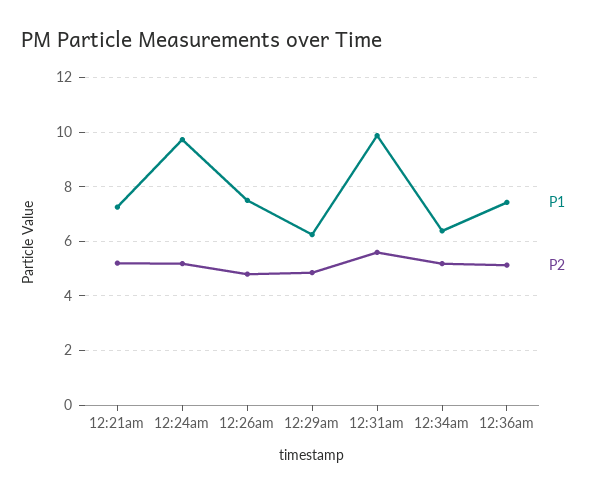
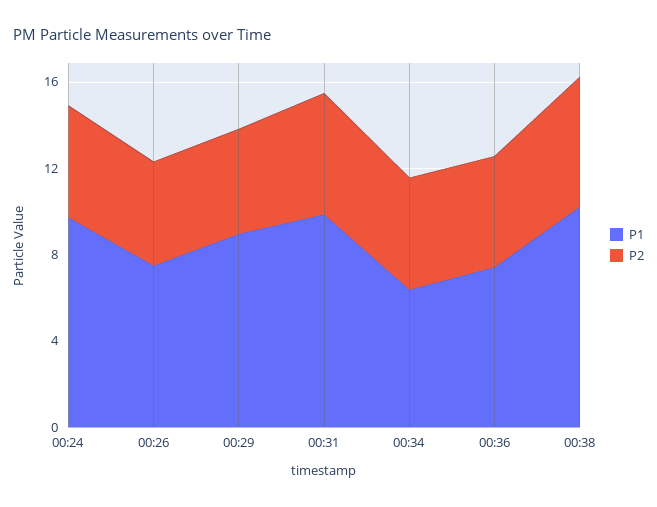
P1, 12:21am: 7.25 -> none
P2, 12:21am: 5.25 -> none
P1, 12:29am: 6.25 -> 9
P1, 00:38: none -> 10
P2, 00:38: none -> 6

